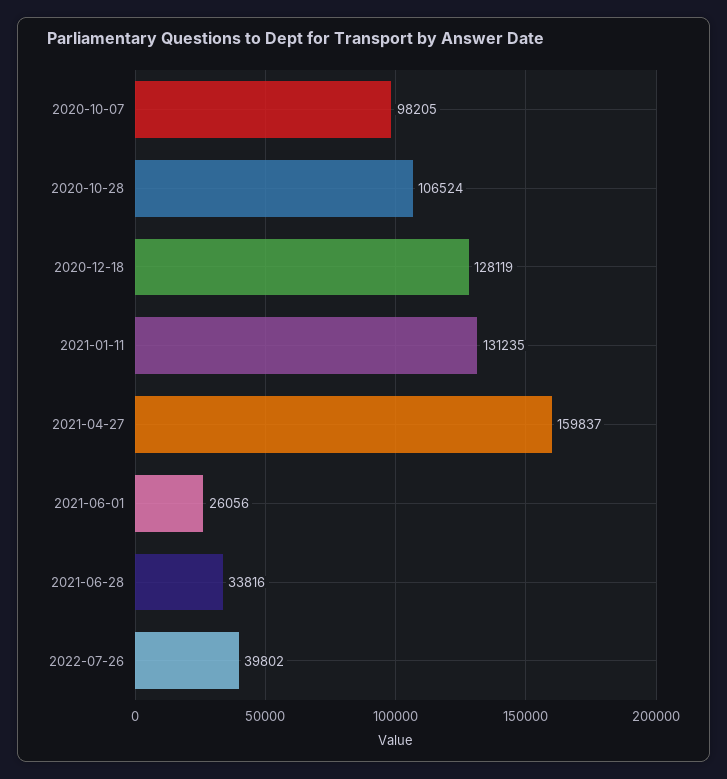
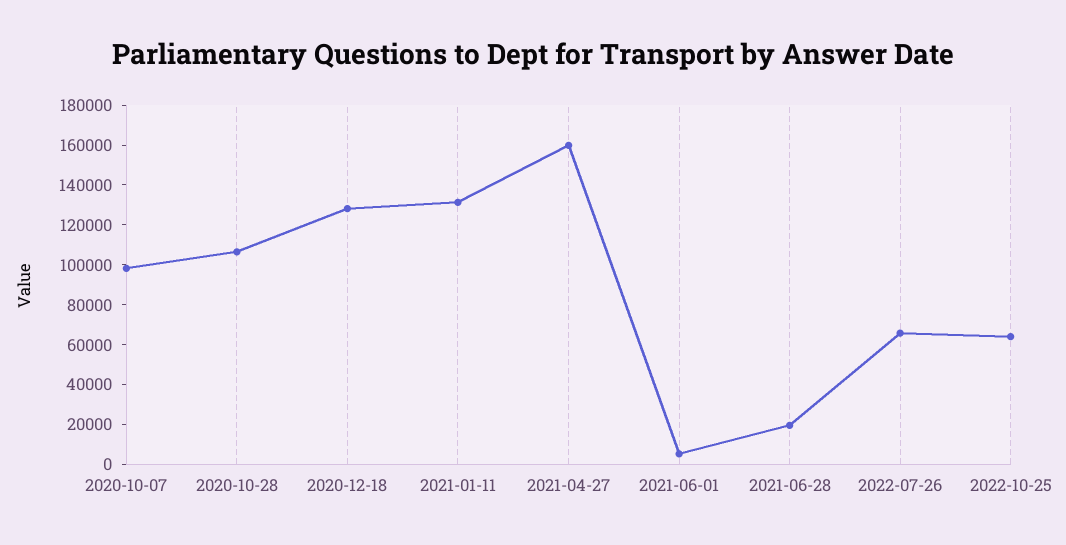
2021-06-01: 26056 -> 5000
2021-06-28: 33816 -> 20000
2022-07-26: 39802 -> 65000
2022-10-25: none -> 65000

